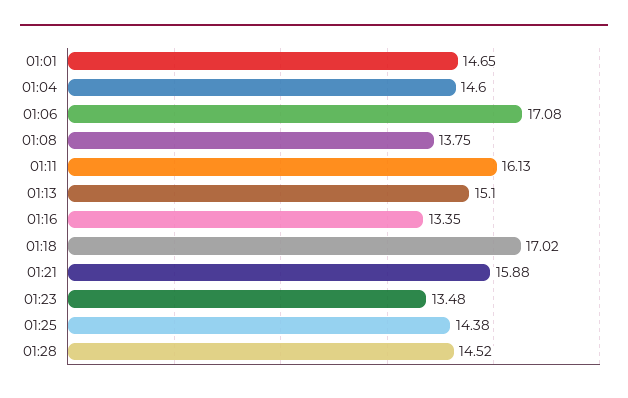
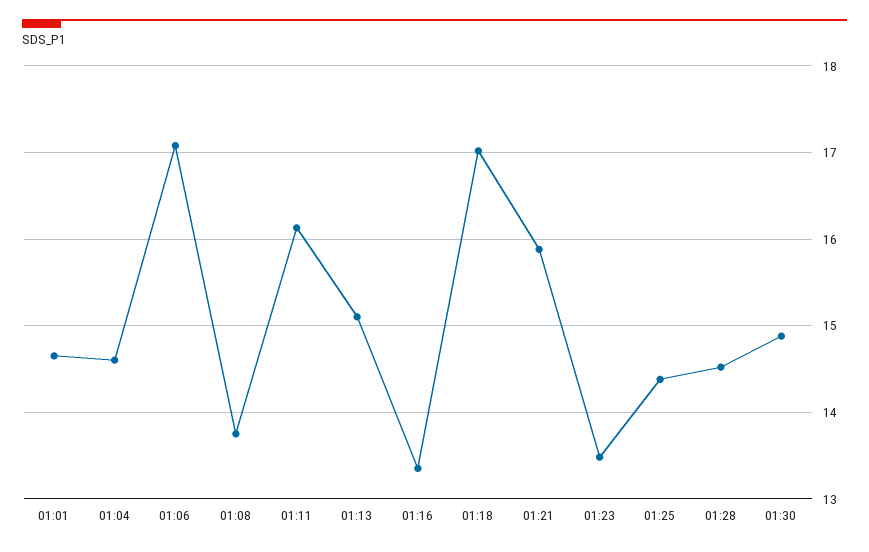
01:30: none -> 14.9

